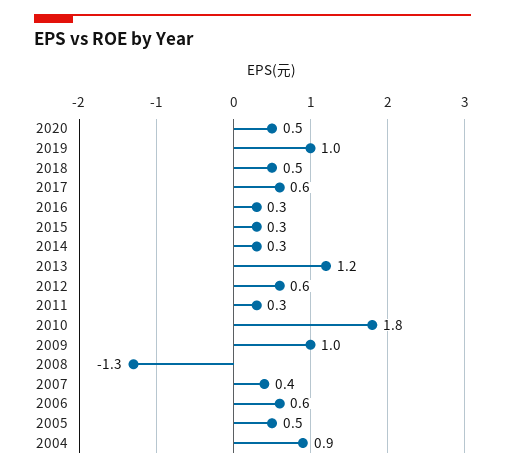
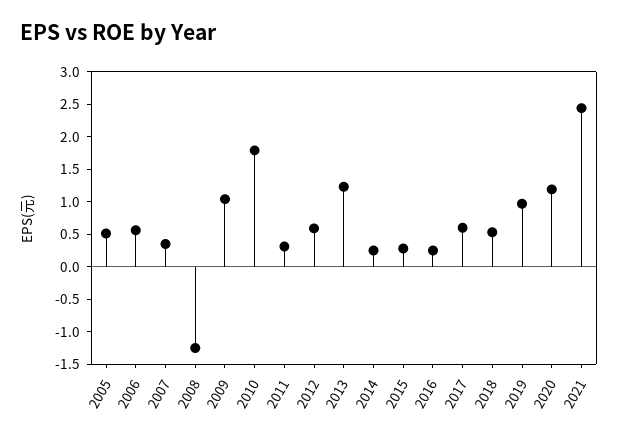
2020: 0.5 -> 1.25
2004: 0.9 -> none
2021: none -> 2.5

